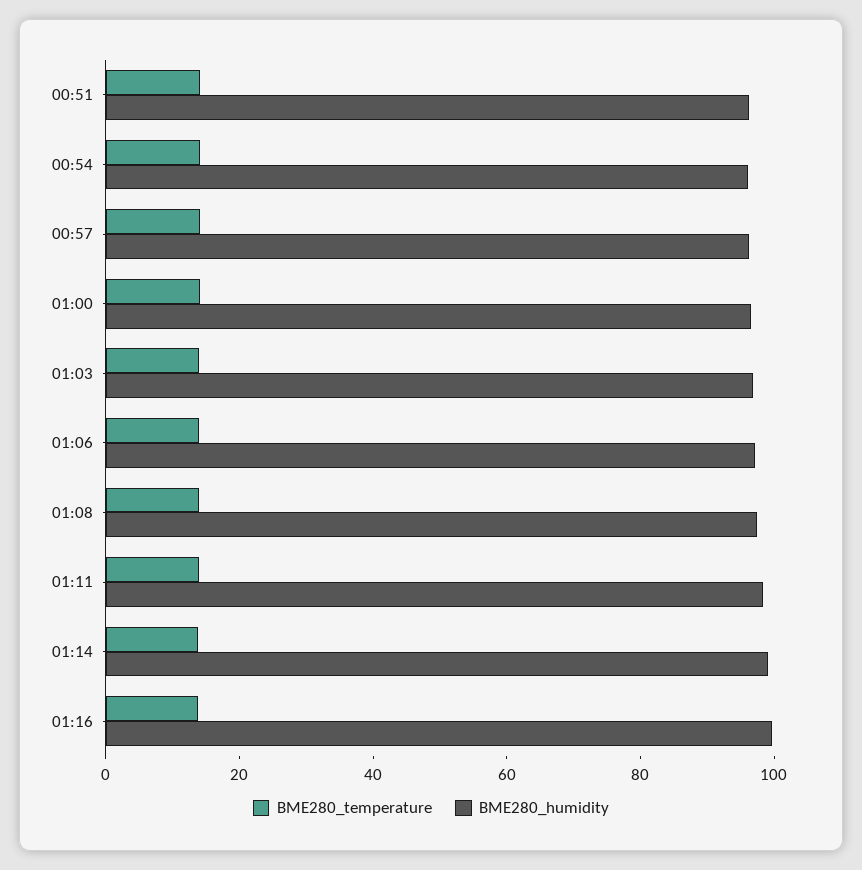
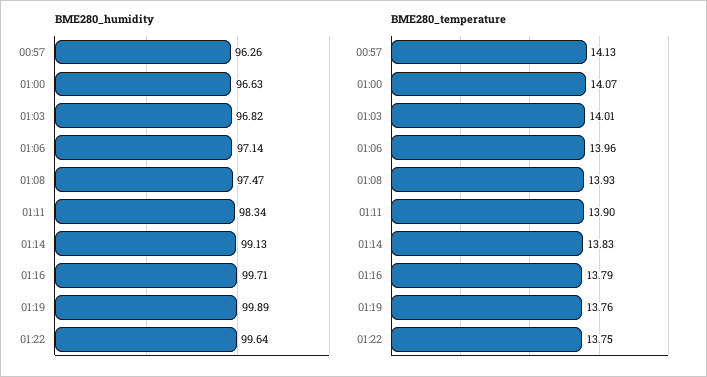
BME280_temperature, 00:51: 15 -> none
BME280_humidity, 00:51: 95 -> none
BME280_temperature, 00:54: 15 -> none
BME280_humidity, 00:54: 95 -> none
BME280_humidity, 01:19: none -> 99.89
BME280_humidity, 01:22: none -> 99.64
BME280_temperature, 01:19: none -> 13.76
BME280_temperature, 01:22: none -> 13.75

